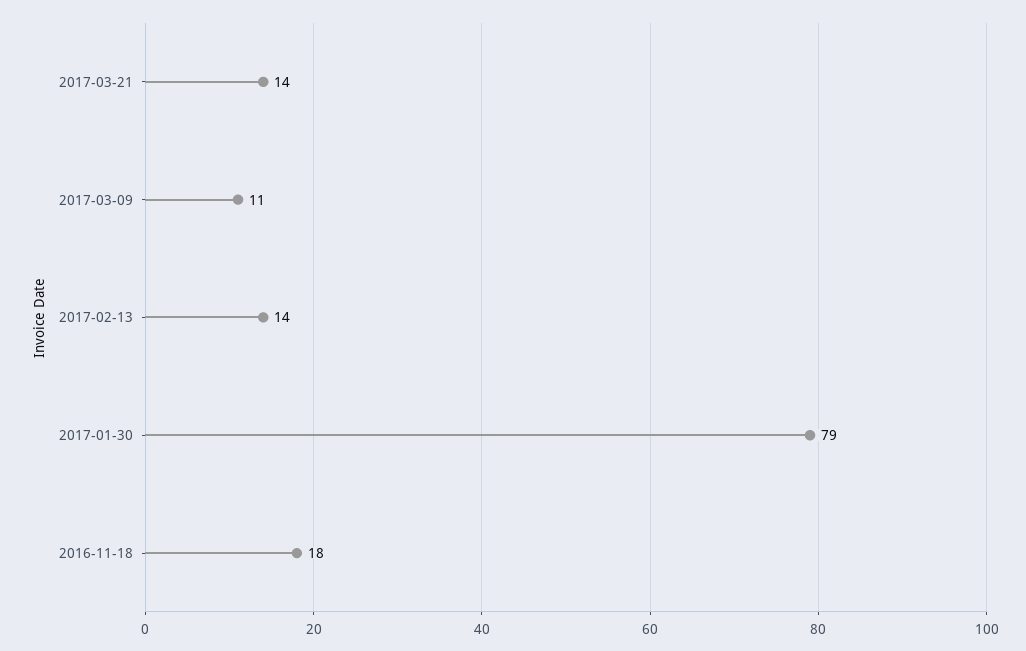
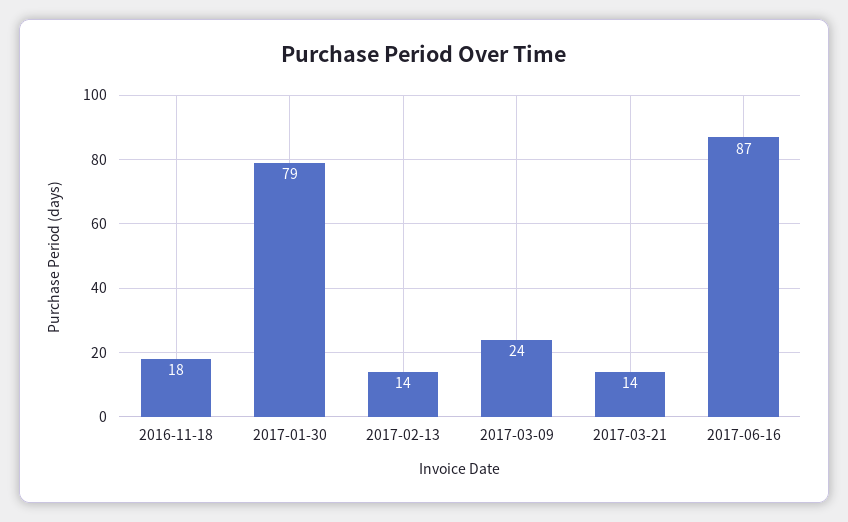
2017-03-09: 11 -> 24
2017-06-16: none -> 87

